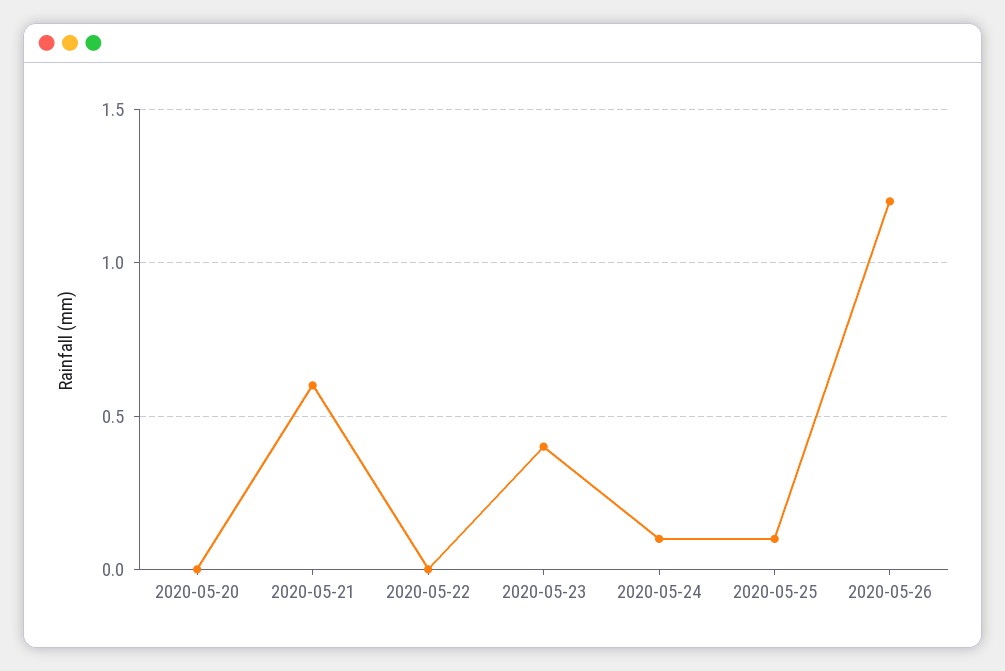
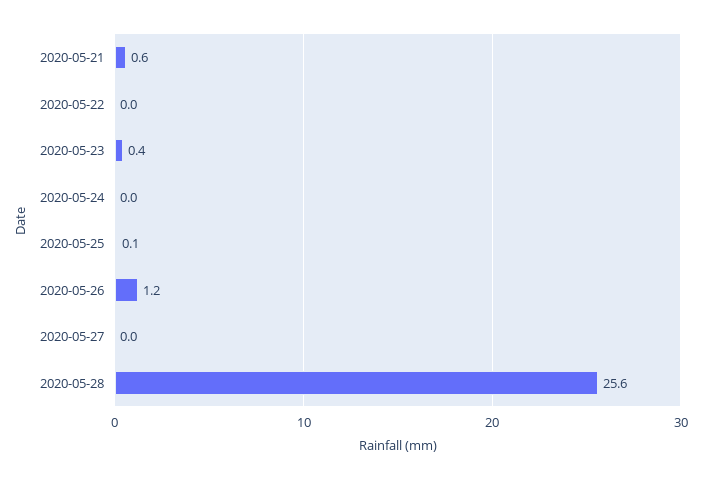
2020-05-20: 0 -> none
2020-05-24: 0.1 -> 0
2020-05-27: none -> 0
2020-05-28: none -> 25.6

